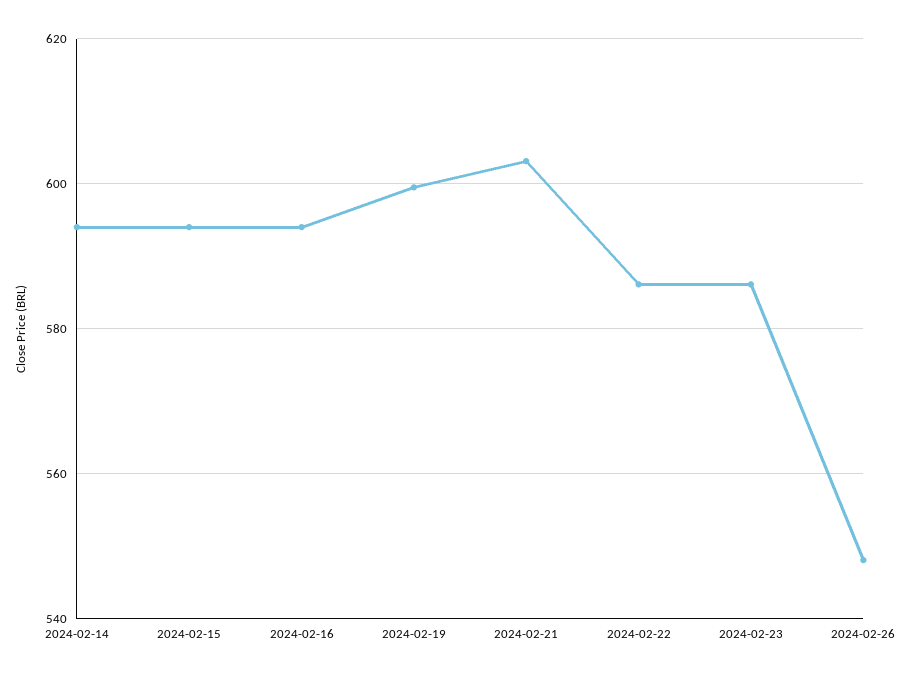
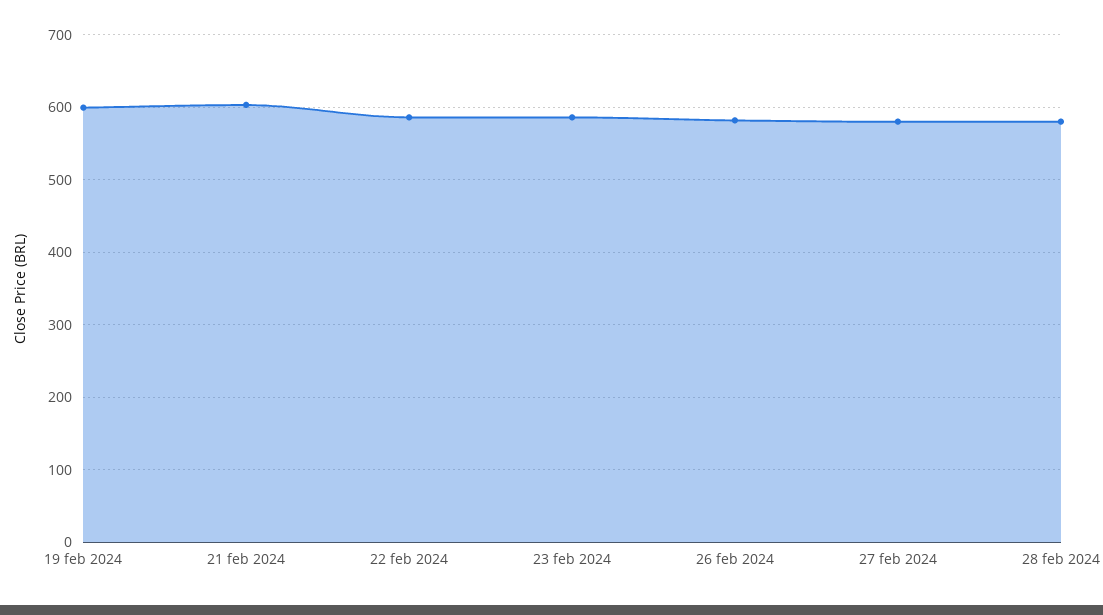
2024-02-14: 594 -> none
2024-02-15: 594 -> none
2024-02-16: 594 -> none
2024-02-26: 548 -> 580
27 feb 2024: none -> 580
28 feb 2024: none -> 580

